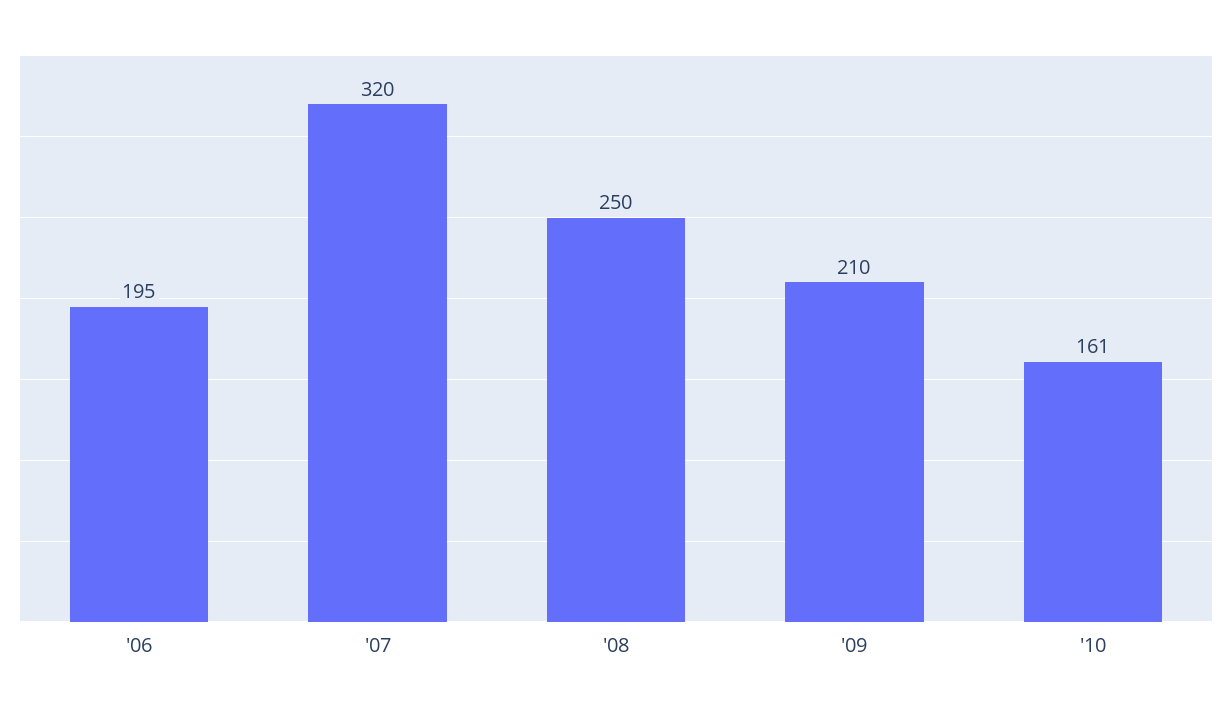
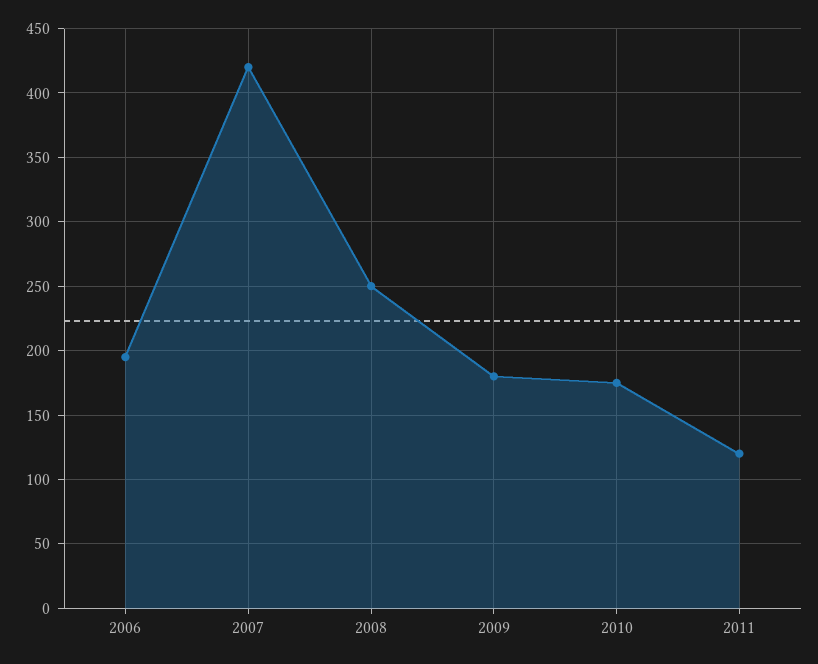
'07: 320 -> 420
'09: 210 -> 180
'10: 161 -> 175
2011: none -> 120

